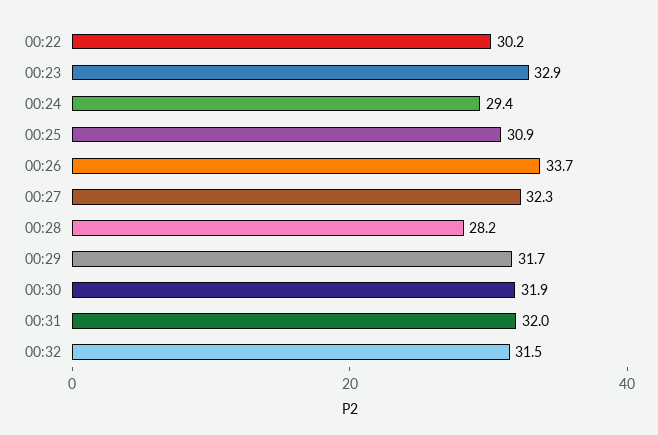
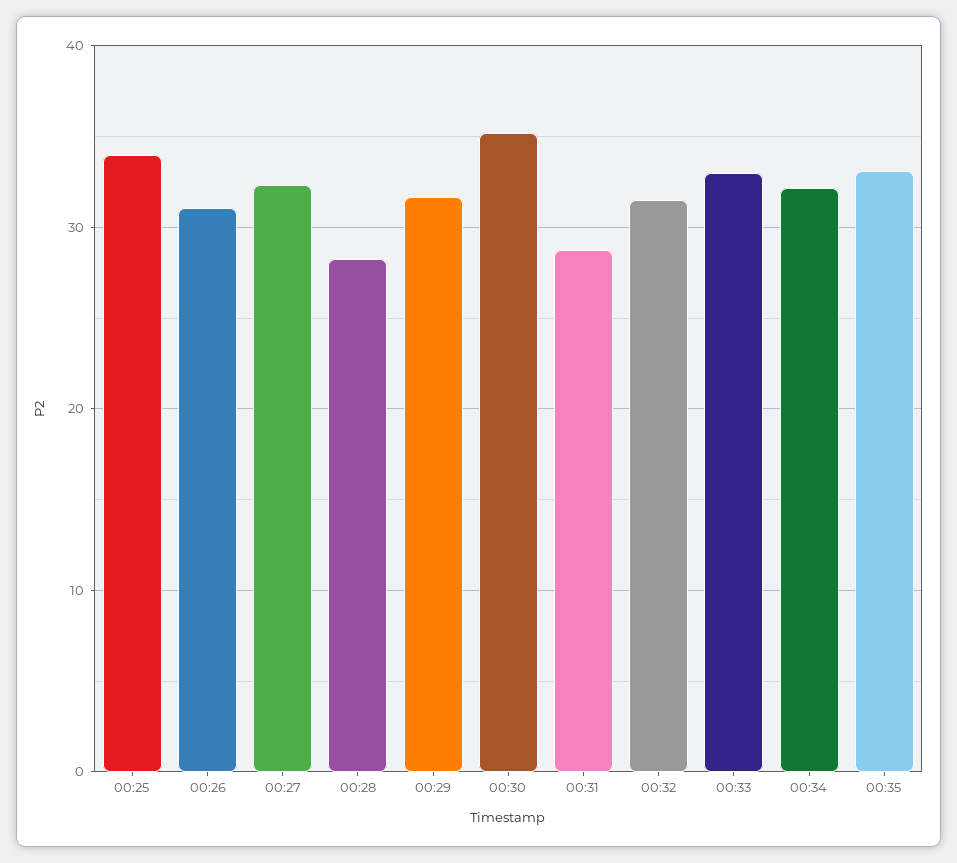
00:22: 30.2 -> none
00:23: 32.9 -> none
00:24: 29.4 -> none
00:25: 30.9 -> 34
00:26: 33.7 -> 31
00:30: 31.9 -> 35
00:31: 32 -> 29
00:33: none -> 33
00:34: none -> 32
00:35: none -> 33

